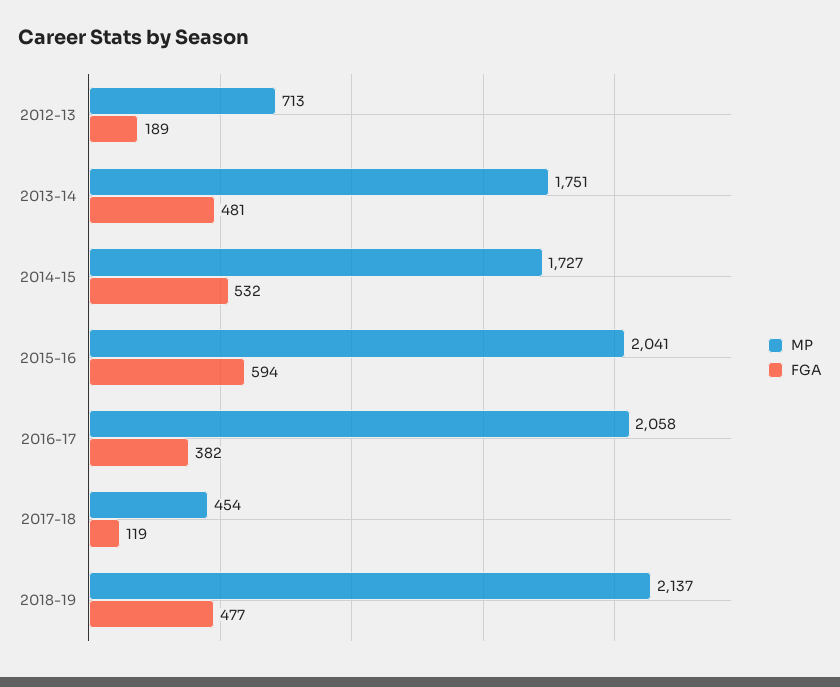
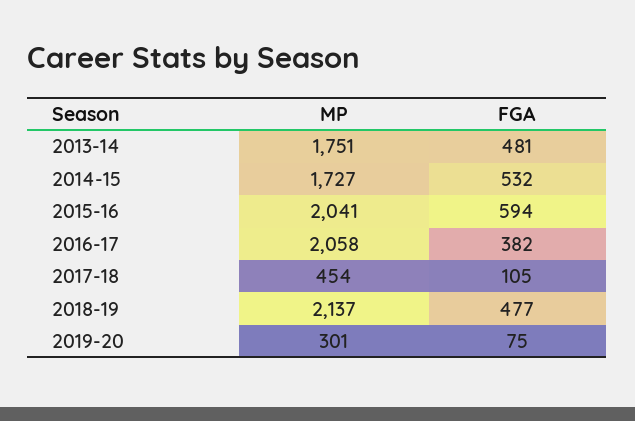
MP, 2012-13: 713 -> none
FGA, 2012-13: 189 -> none
FGA, 2017-18: 119 -> 105
MP, 2019-20: none -> 301
FGA, 2019-20: none -> 75

